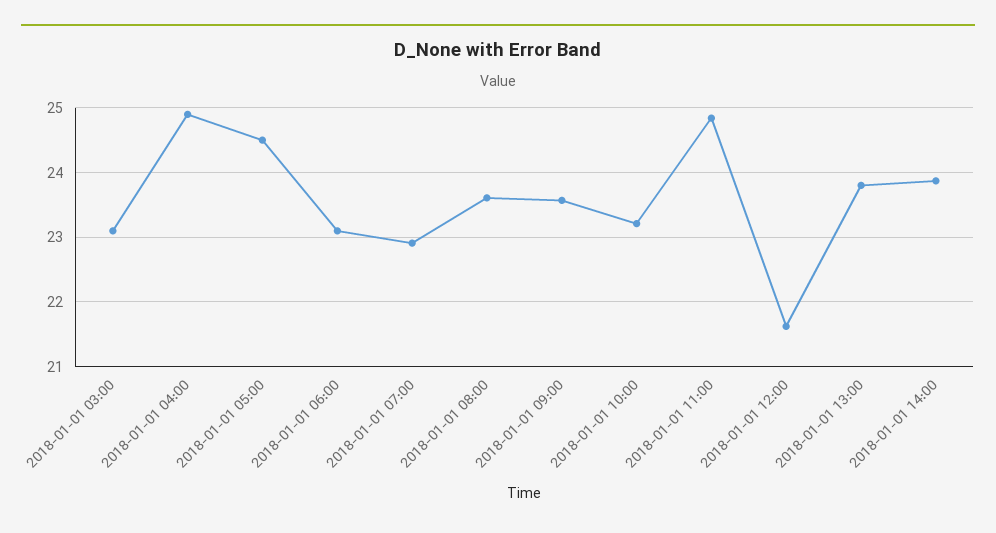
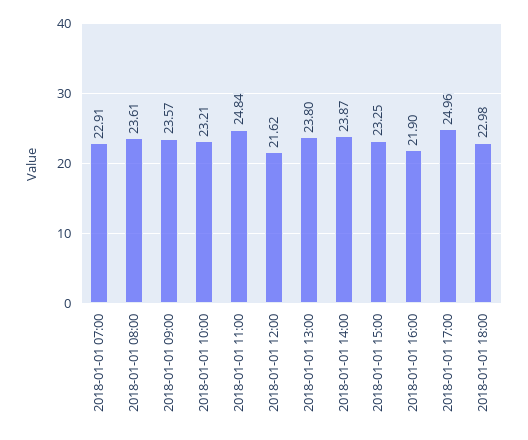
2018-01-01 03:00: 23.1 -> none
2018-01-01 04:00: 24.9 -> none
2018-01-01 05:00: 24.5 -> none
2018-01-01 06:00: 23.1 -> none
2018-01-01 15:00: none -> 23.25
2018-01-01 16:00: none -> 21.9
2018-01-01 17:00: none -> 24.96
2018-01-01 18:00: none -> 22.98

